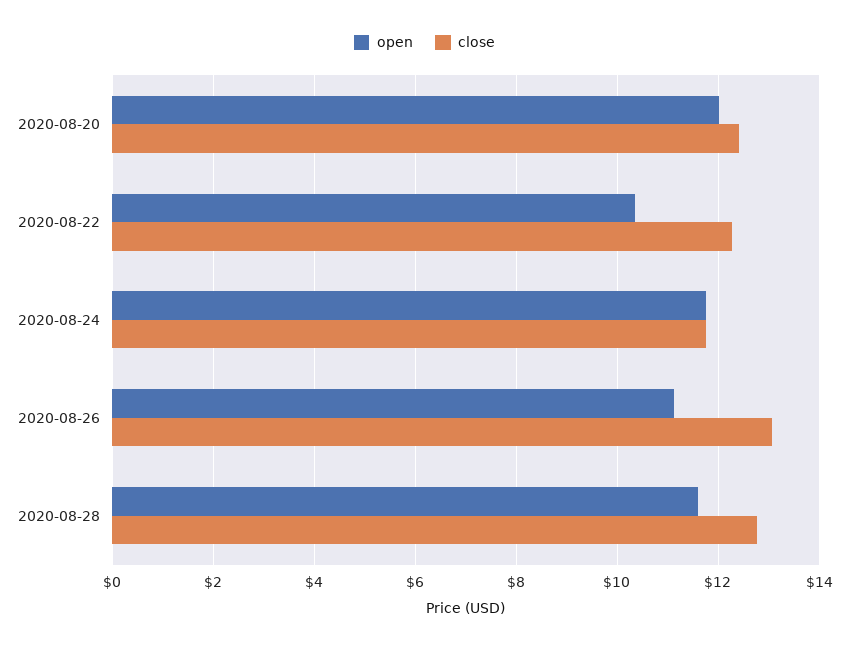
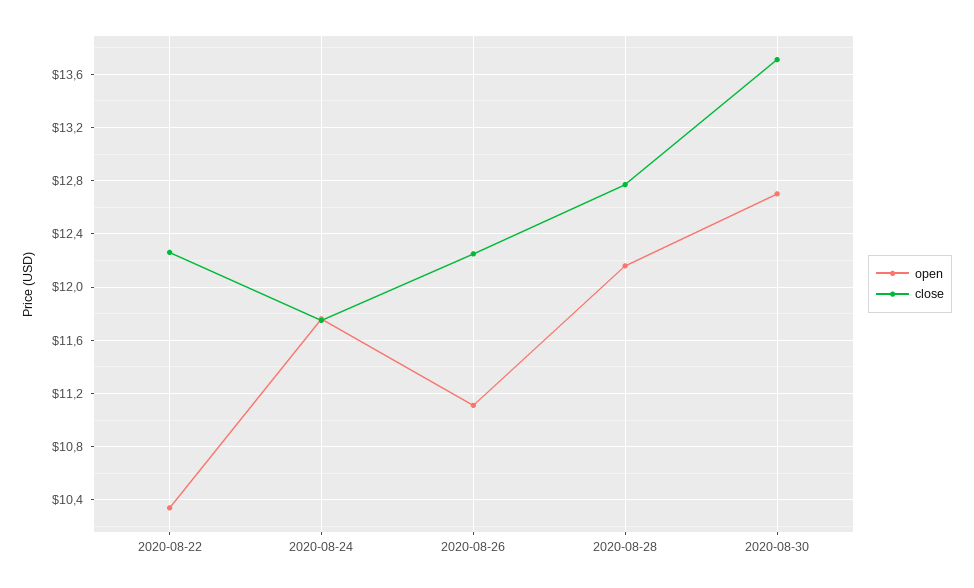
open, 2020-08-20: 12 -> none
close, 2020-08-20: 12.4 -> none
close, 2020-08-26: 13 -> 12.25
open, 2020-08-28: 11.6 -> 12.15
open, 2020-08-30: none -> 12.7
close, 2020-08-30: none -> 13.7

